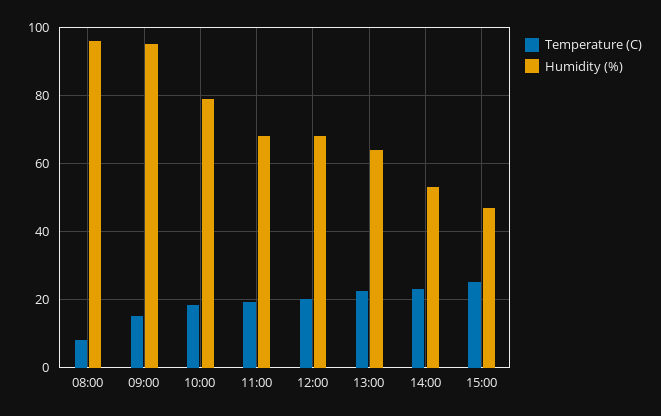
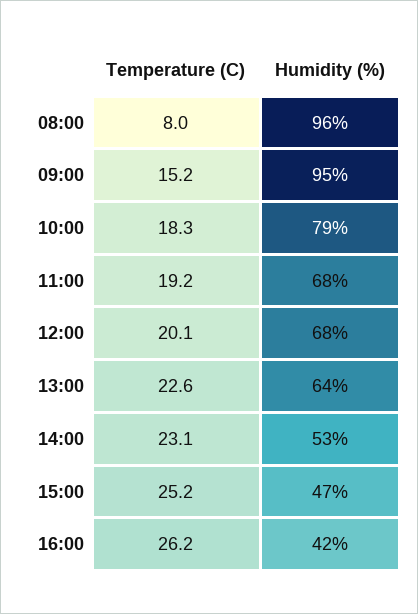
Temperature (C), 16:00: none -> 26.2
Humidity (%), 16:00: none -> 42

